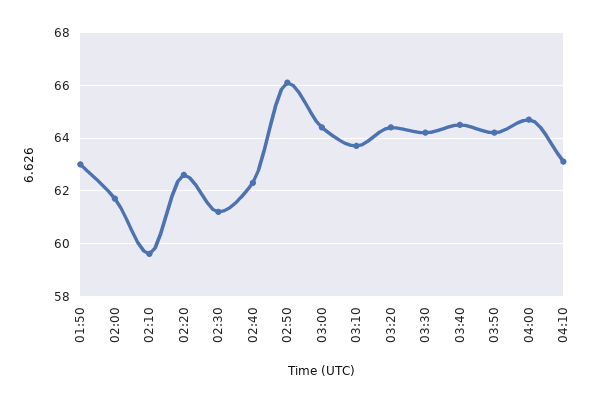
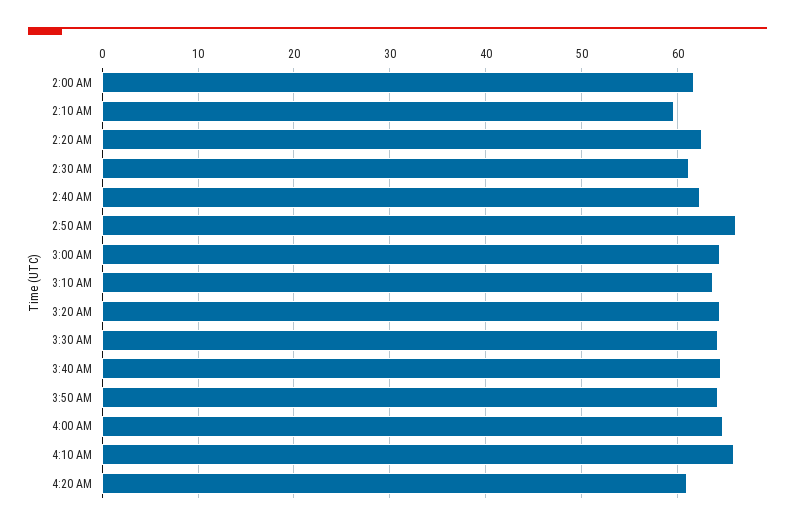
01:50: 63 -> none
04:10: 63 -> 66
4:20 AM: none -> 61

